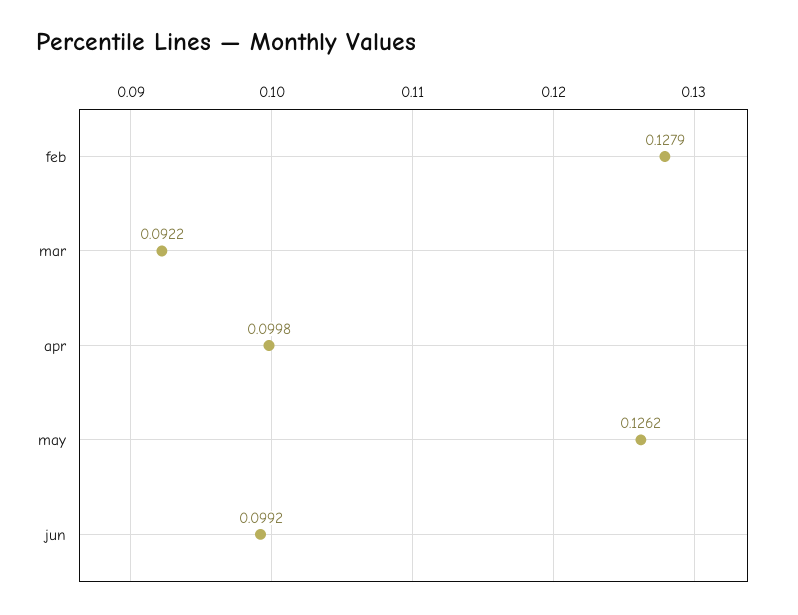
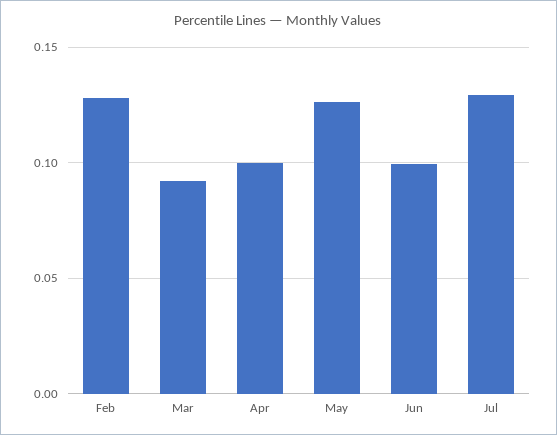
Jul: none -> 0.13

